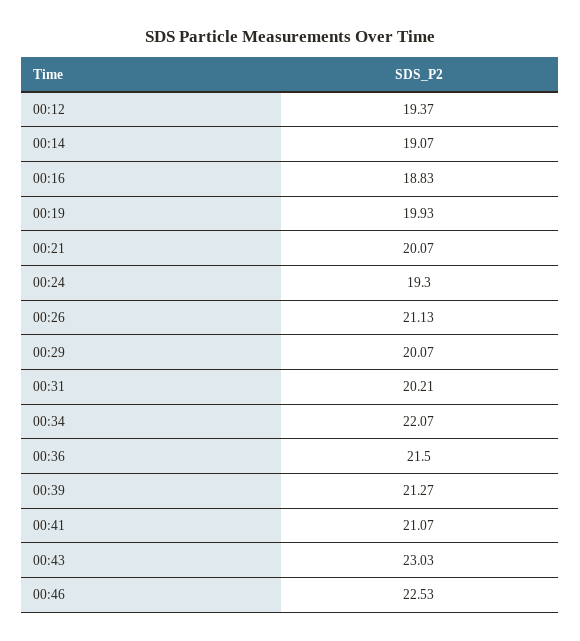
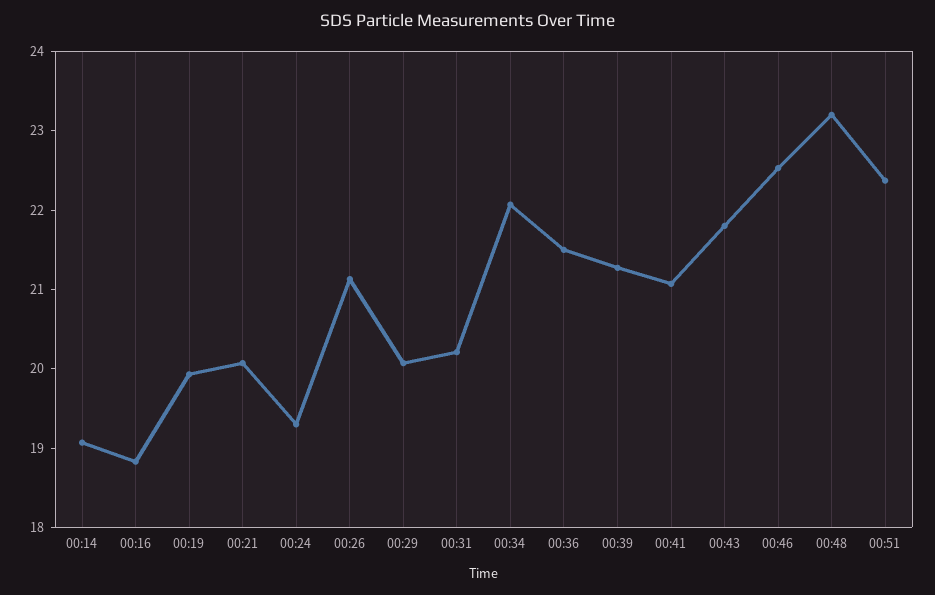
00:12: 19.37 -> none
00:43: 23.03 -> 21.8
00:48: none -> 23.2
00:51: none -> 22.4

